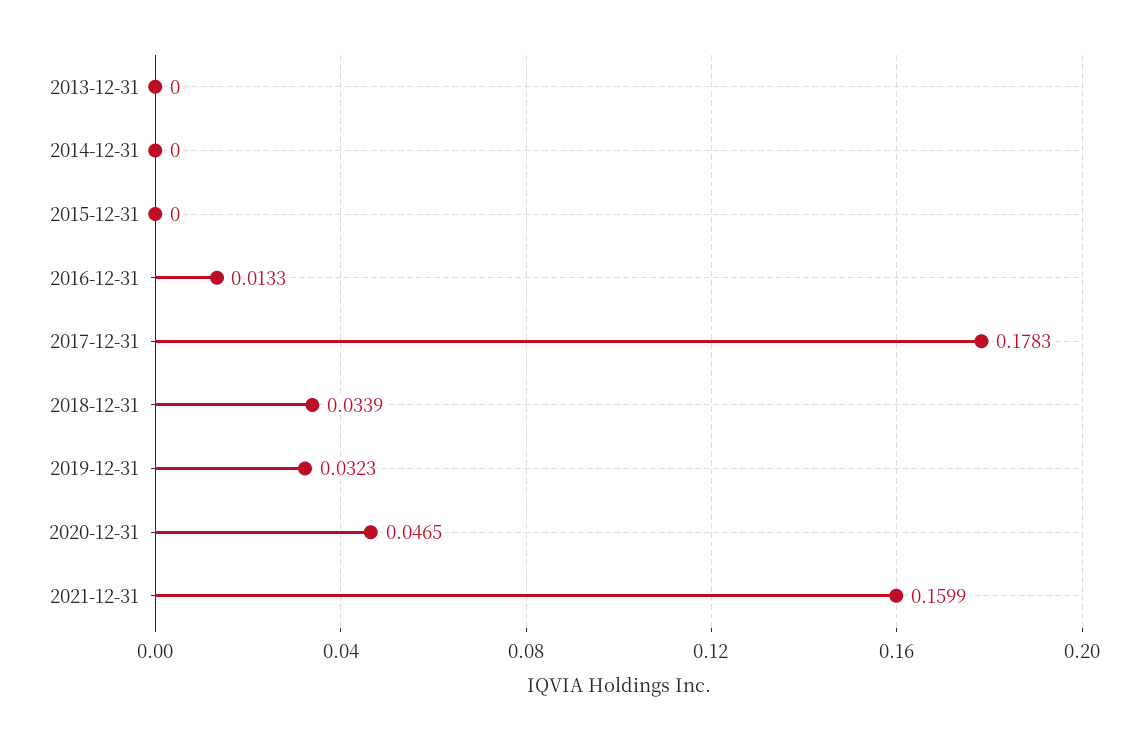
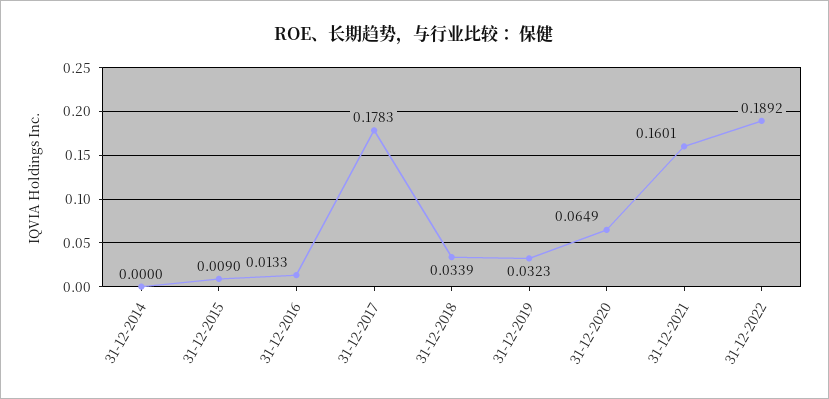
2013-12-31: 0 -> none
2015-12-31: 0 -> 0.009
2020-12-31: 0.0465 -> 0.0649
2021-12-31: 0.1599 -> 0.1601
31-12-2022: none -> 0.1892

